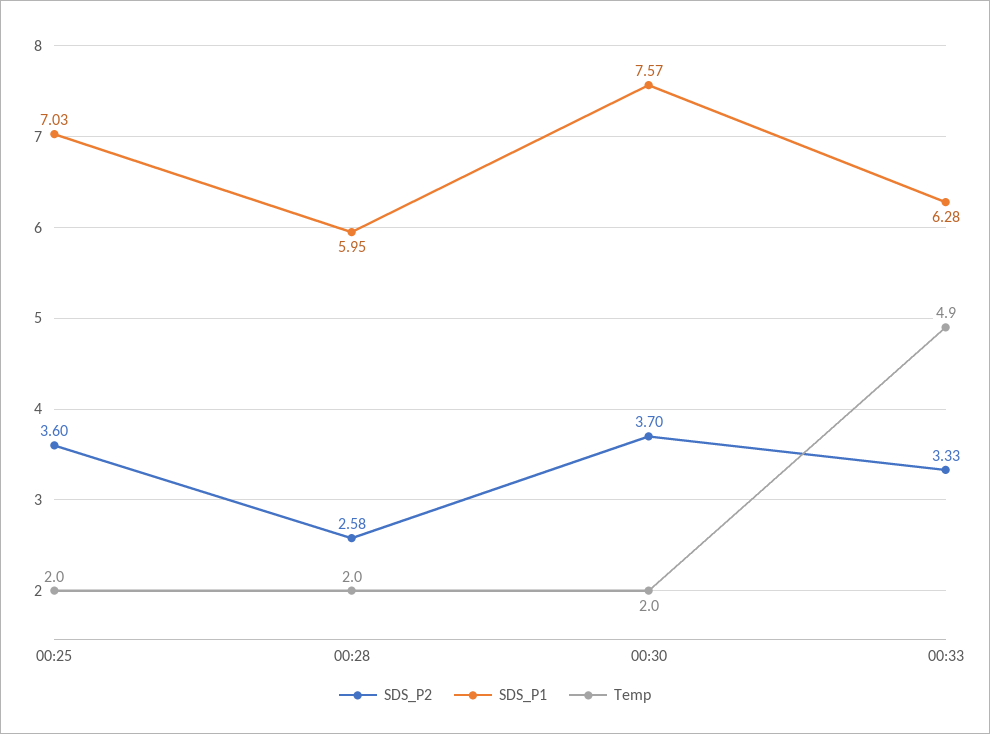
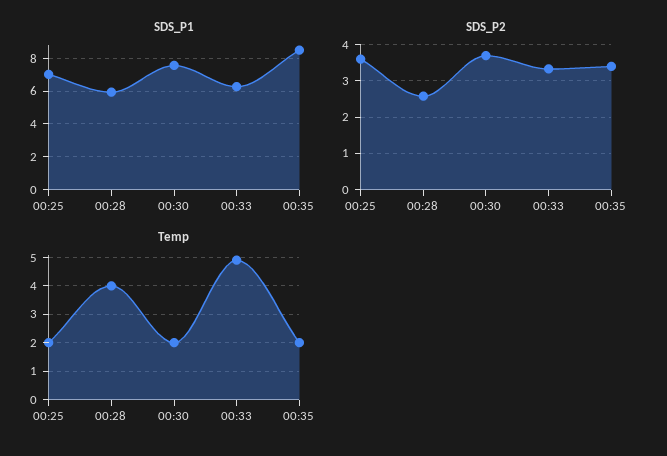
Temp, 00:28: 2 -> 4
SDS_P1, 00:35: none -> 8.5
SDS_P2, 00:35: none -> 3.4
Temp, 00:35: none -> 2

